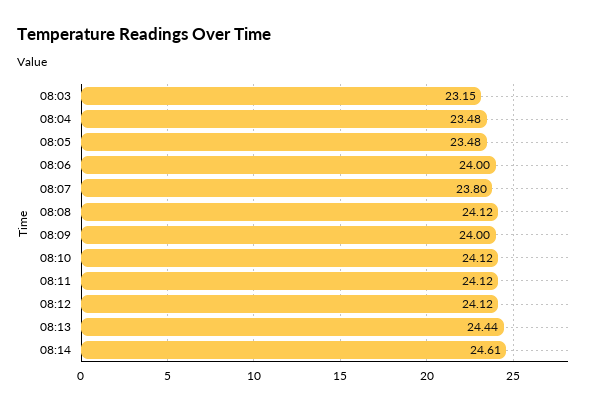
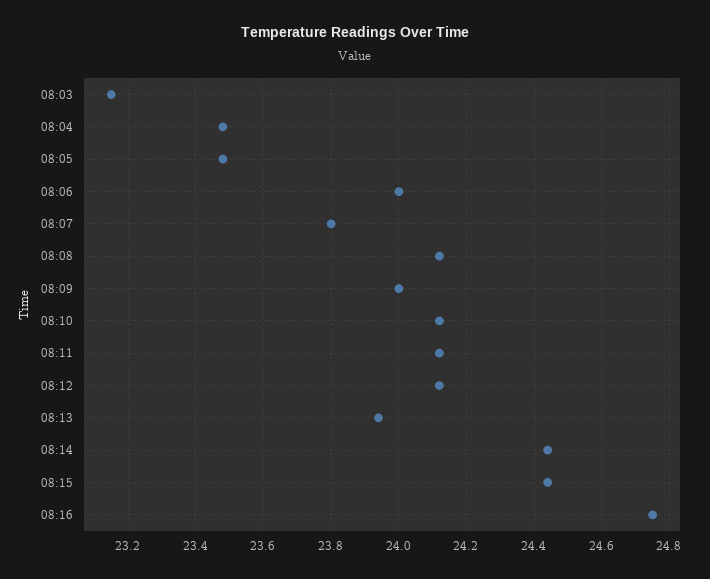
08:13: 24.44 -> 23.95
08:14: 24.61 -> 24.45
08:15: none -> 24.45
08:16: none -> 24.75

